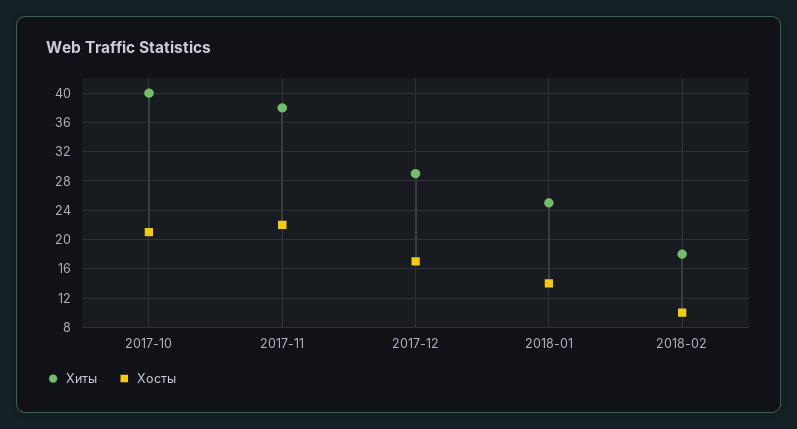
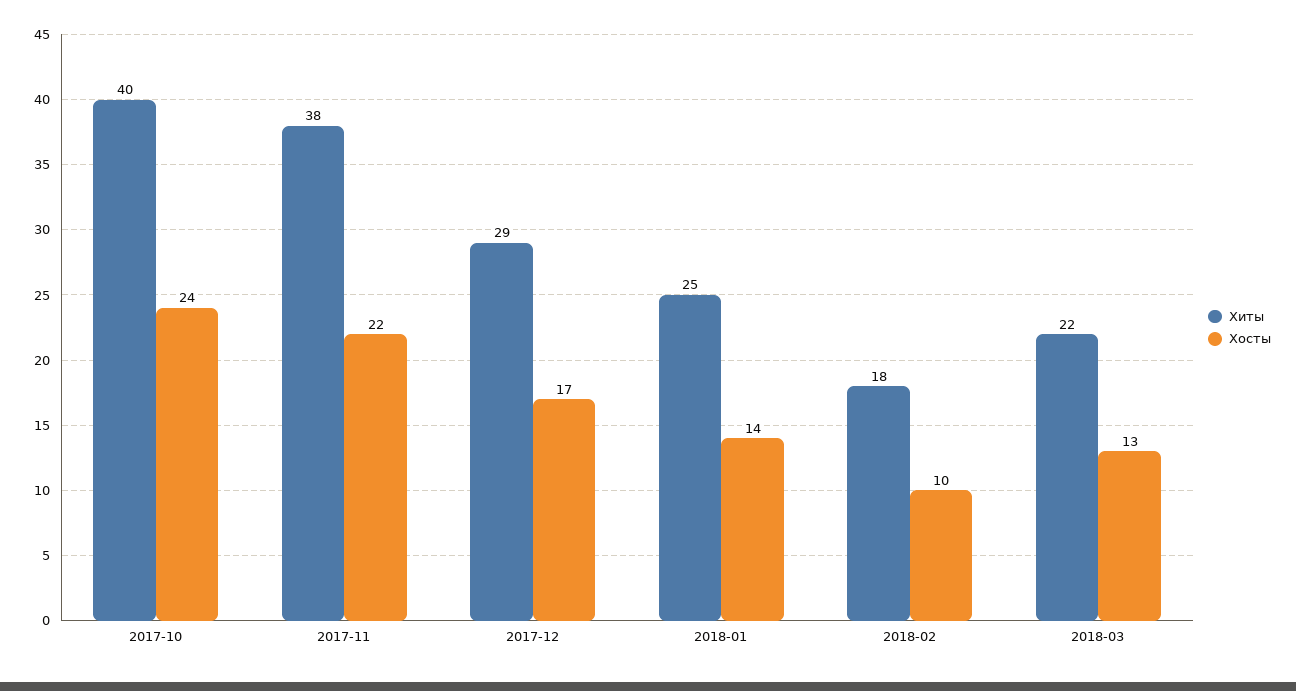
Хосты, 2017-10: 21 -> 24
Хиты, 2018-03: none -> 22
Хосты, 2018-03: none -> 13

